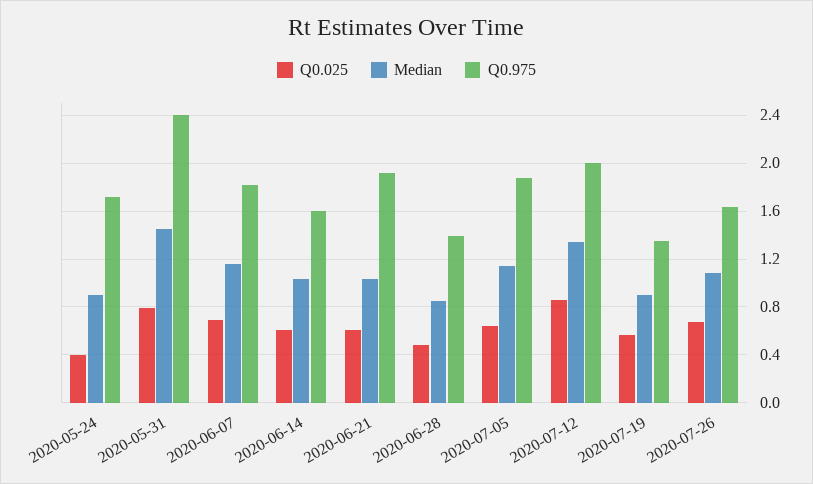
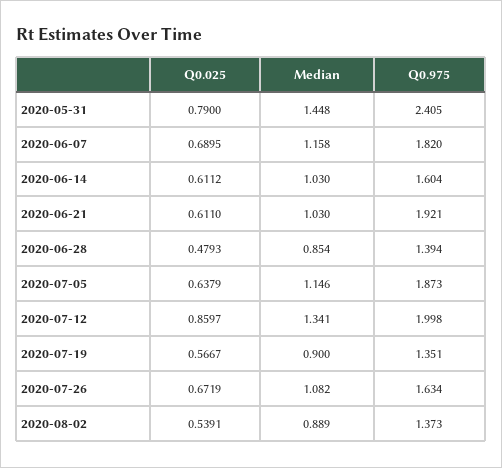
Q0.025, 2020-05-24: 0.4 -> none
Median, 2020-05-24: 0.9 -> none
Q0.975, 2020-05-24: 1.7 -> none
Q0.025, 2020-08-02: none -> 0.5391
Median, 2020-08-02: none -> 0.889
Q0.975, 2020-08-02: none -> 1.373

